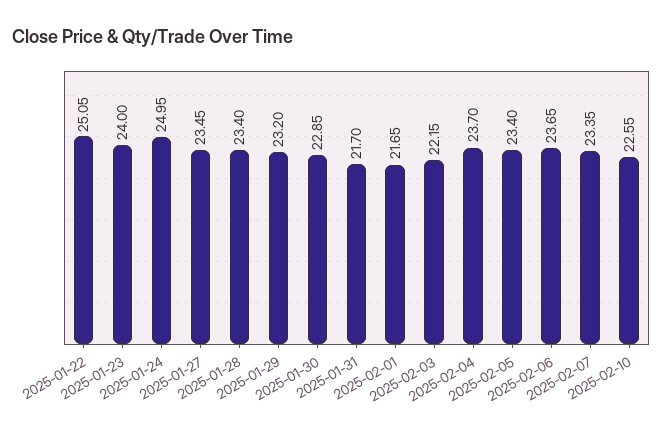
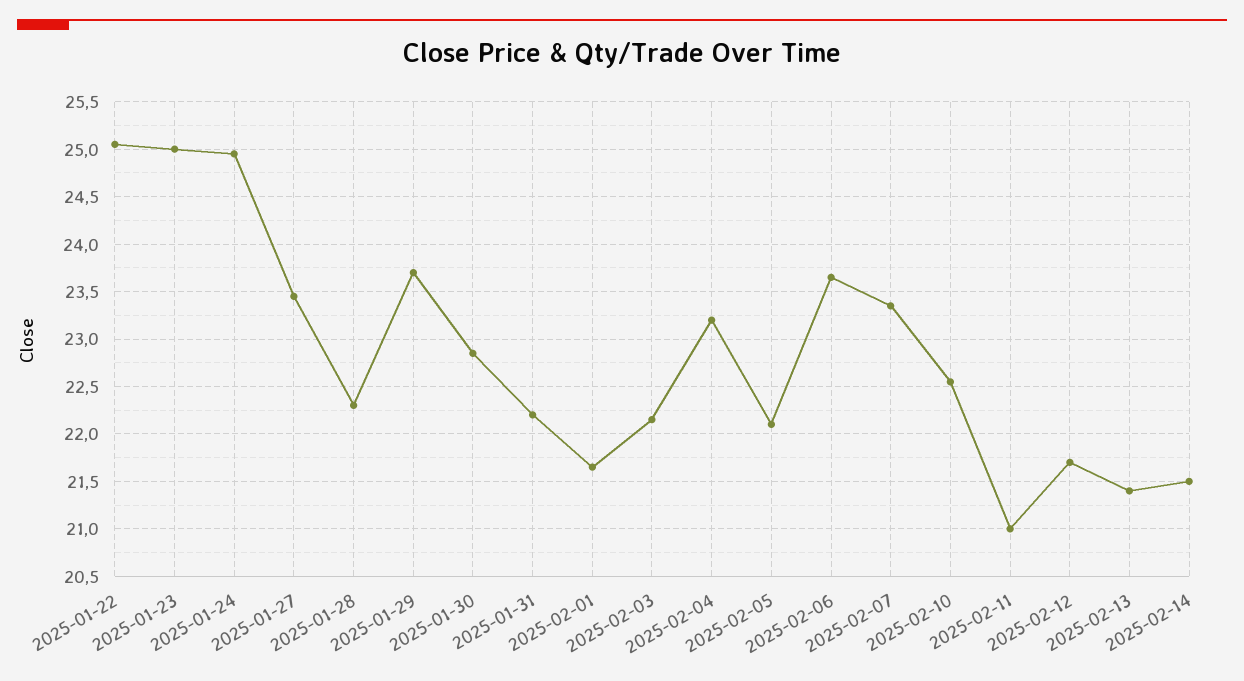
2025-01-23: 24 -> 25
2025-01-28: 23.4 -> 22.3
2025-01-29: 23.2 -> 23.7
2025-01-31: 21.7 -> 22.2
2025-02-04: 23.7 -> 23.2
2025-02-05: 23.4 -> 22.1
2025-02-11: none -> 21
2025-02-12: none -> 21.7
2025-02-13: none -> 21.4
2025-02-14: none -> 21.5

